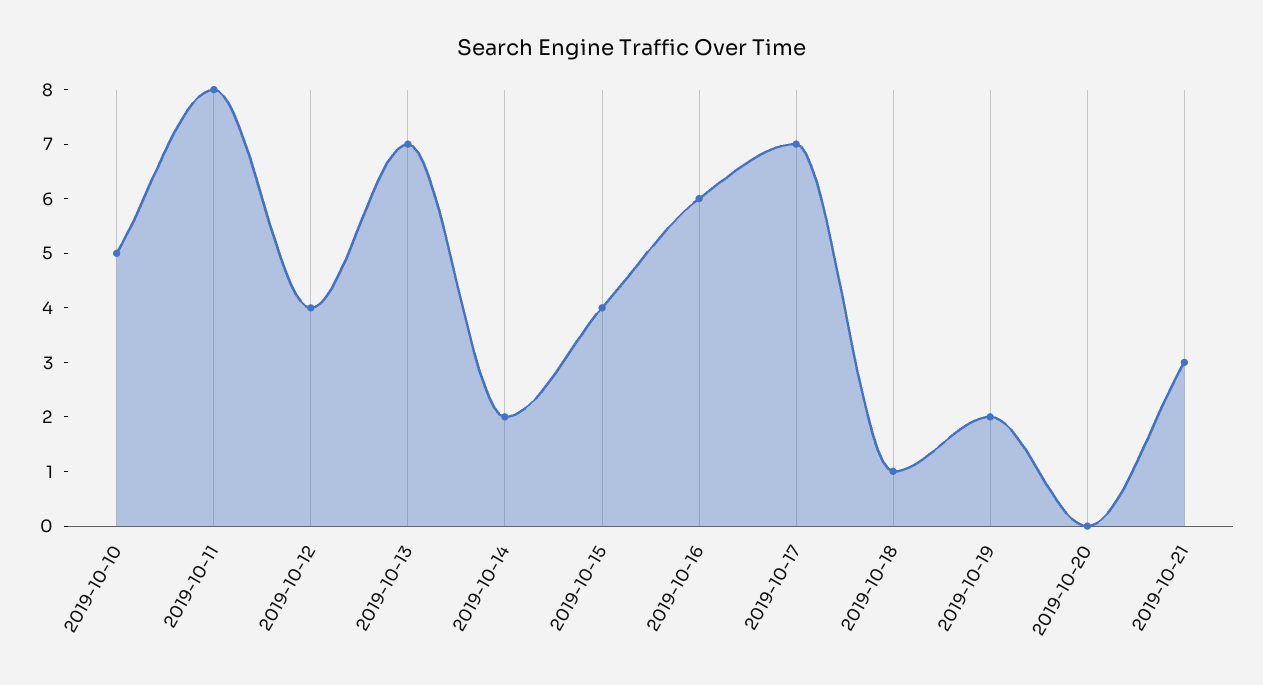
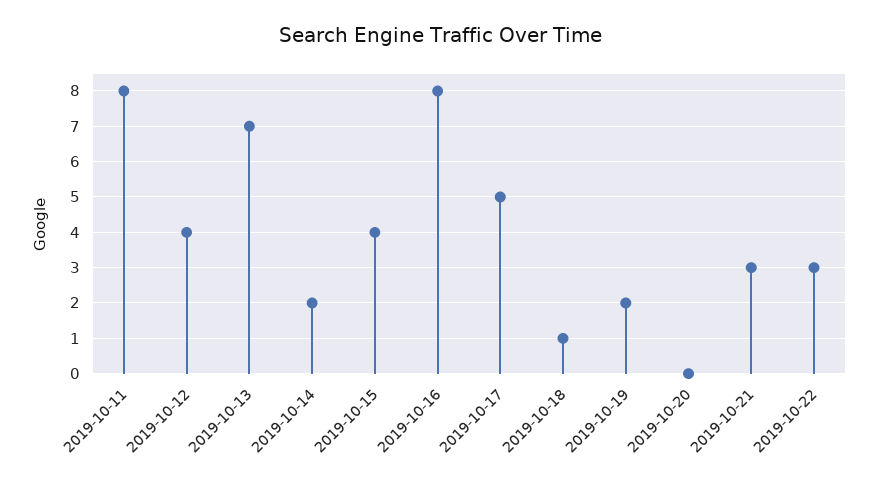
2019-10-10: 5 -> none
2019-10-16: 6 -> 8
2019-10-17: 7 -> 5
2019-10-22: none -> 3

